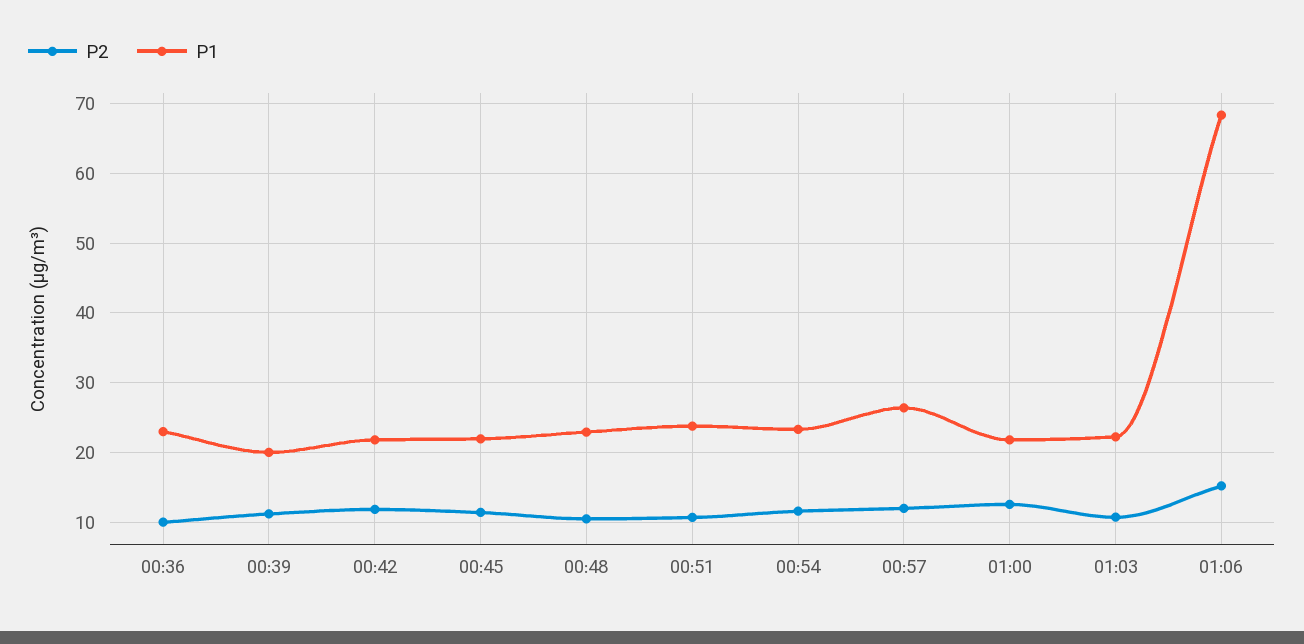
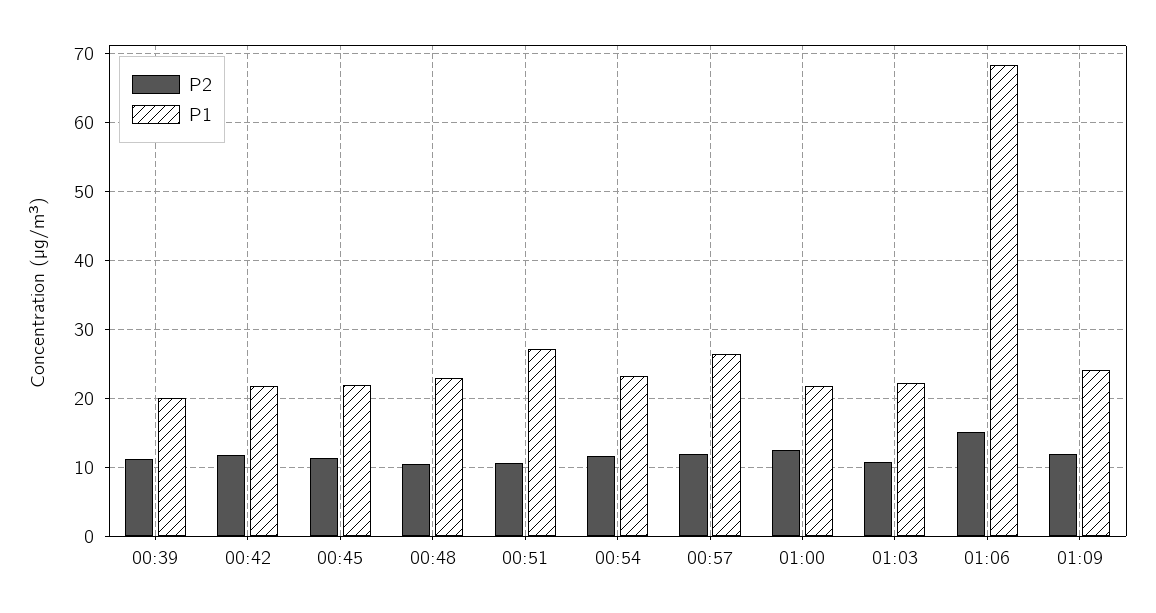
P2, 00:36: 10 -> none
P1, 00:36: 23 -> none
P1, 00:51: 24 -> 27
P2, 01:09: none -> 12
P1, 01:09: none -> 24

